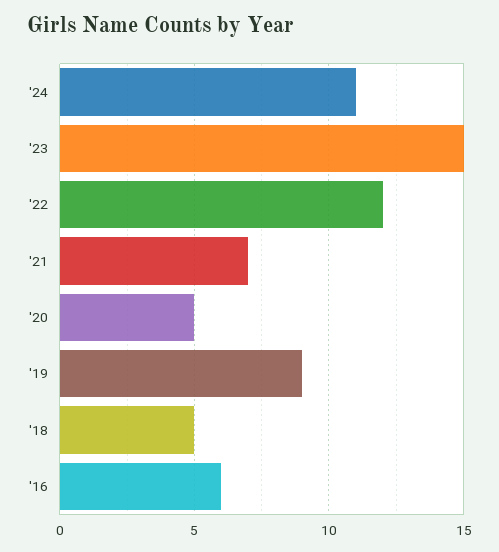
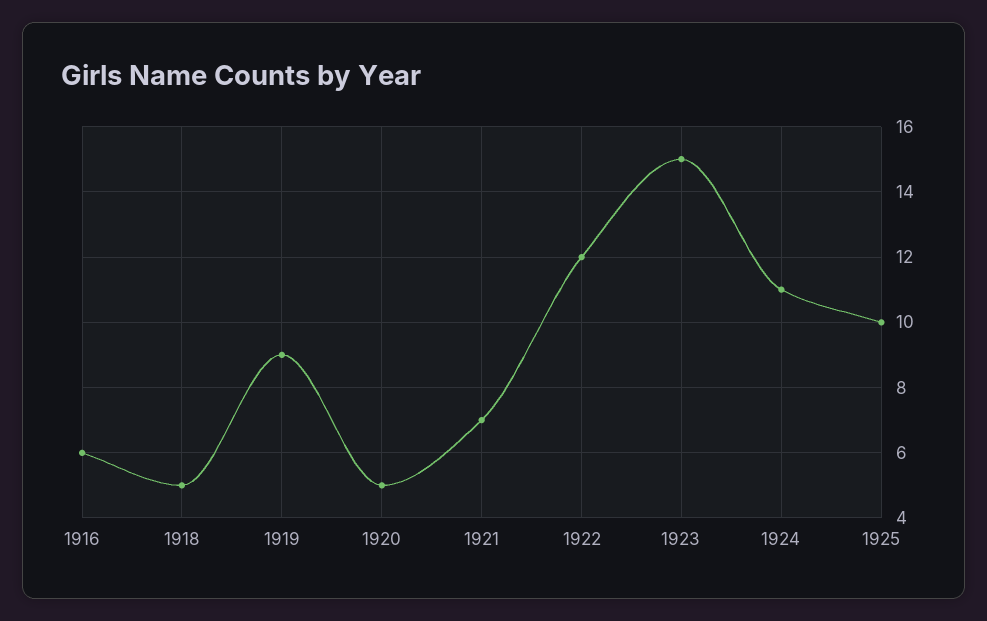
1925: none -> 10

